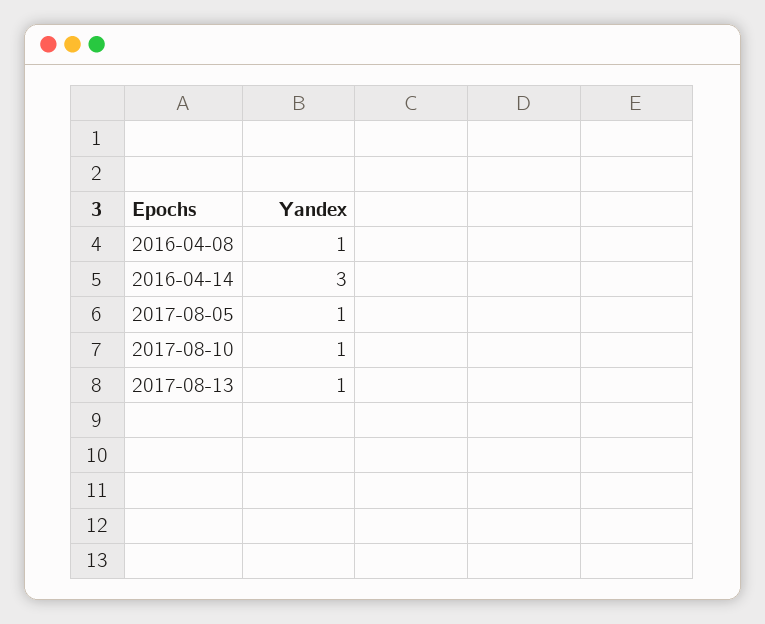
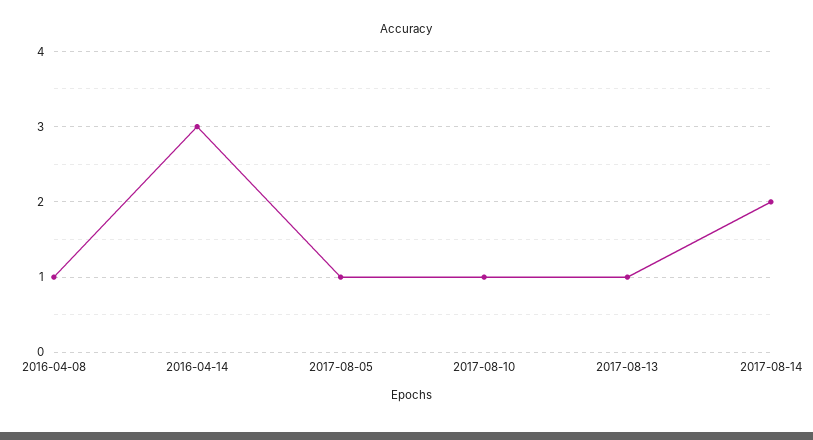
2017-08-14: none -> 2

